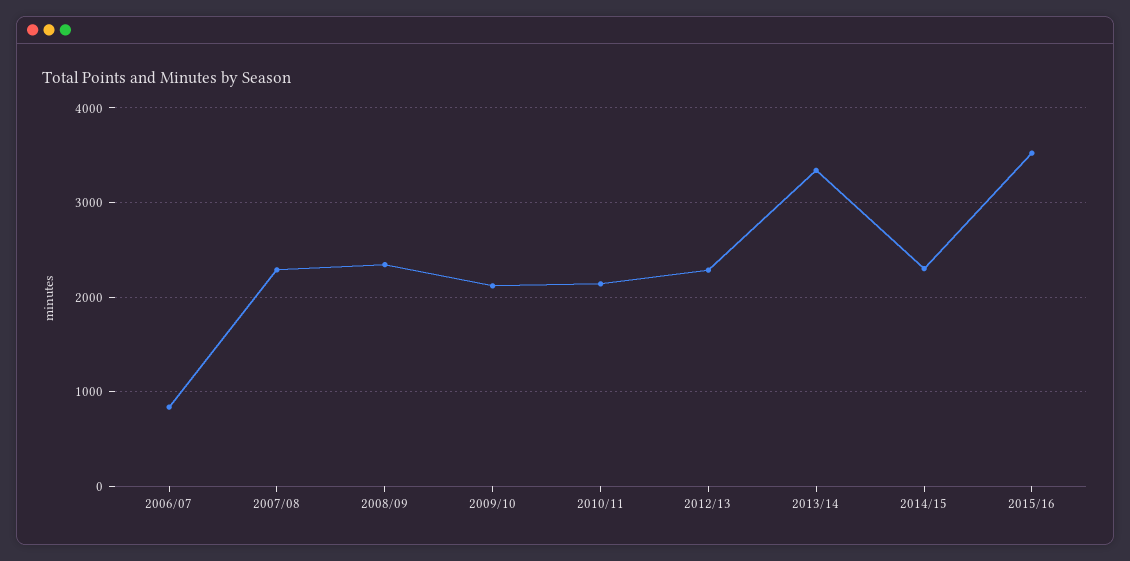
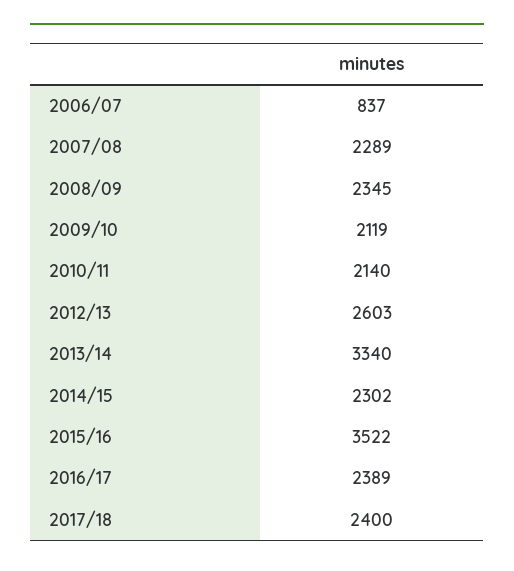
2012/13: 2300 -> 2603
2016/17: none -> 2389
2017/18: none -> 2400

